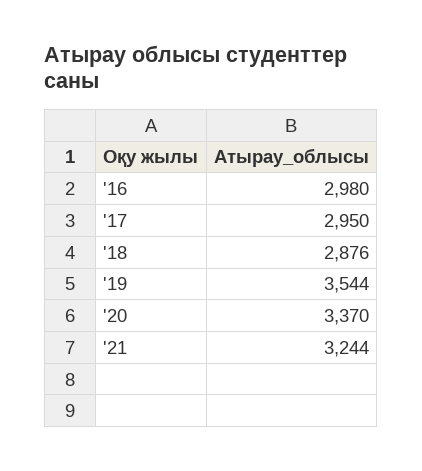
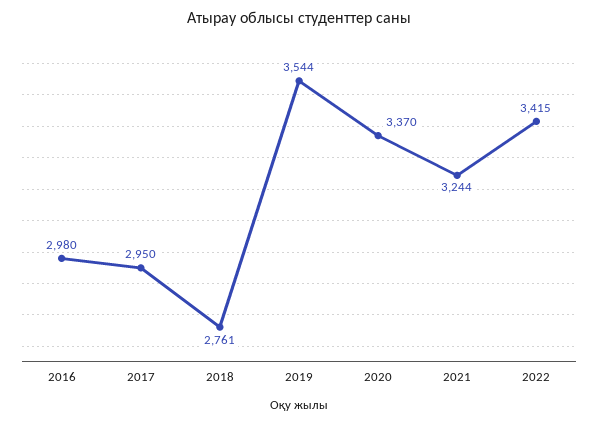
'18: 2876 -> 2761
2022: none -> 3415

